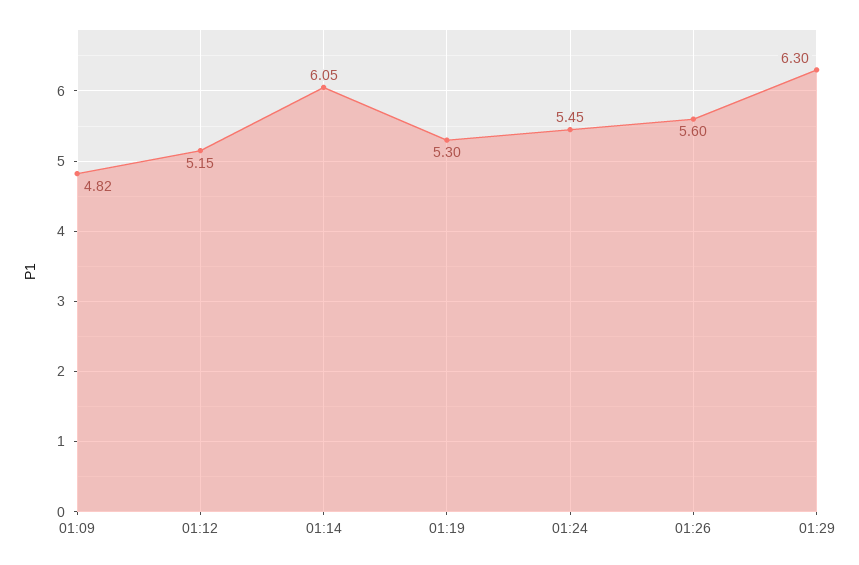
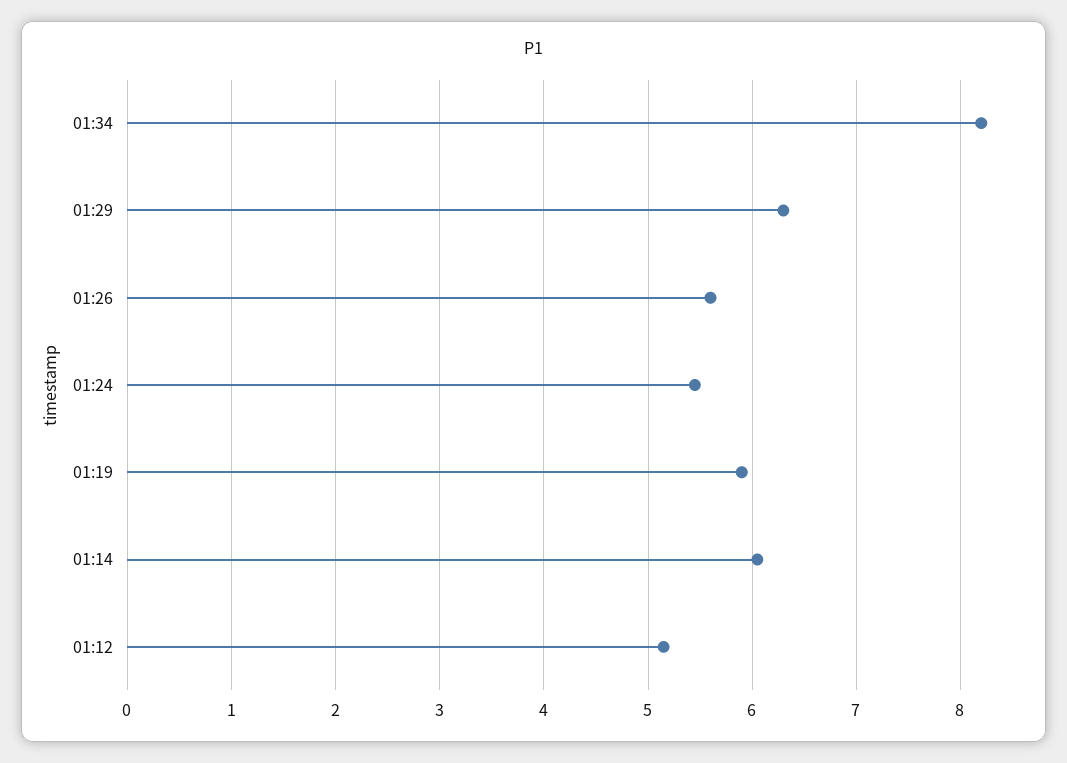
01:09: 4.82 -> none
01:19: 5.3 -> 5.9
01:34: none -> 8.2

